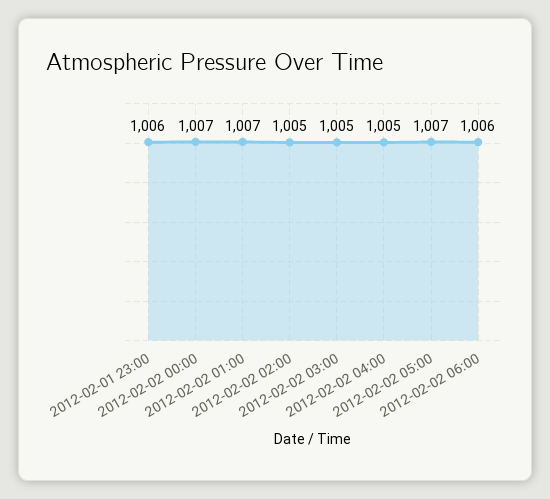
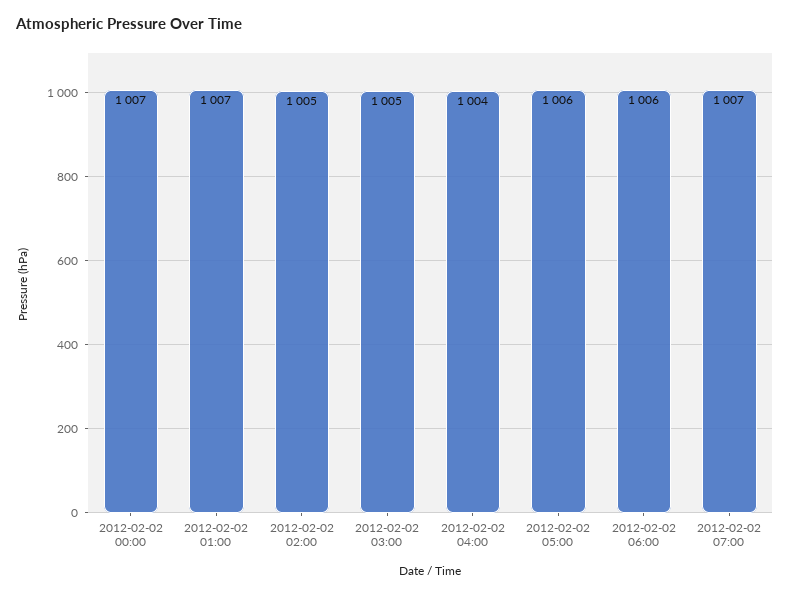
2012-02-01 23:00: 1006 -> none
2012-02-02 04:00: 1005 -> 1004
2012-02-02 05:00: 1007 -> 1006
2012-02-02 07:00: none -> 1007

